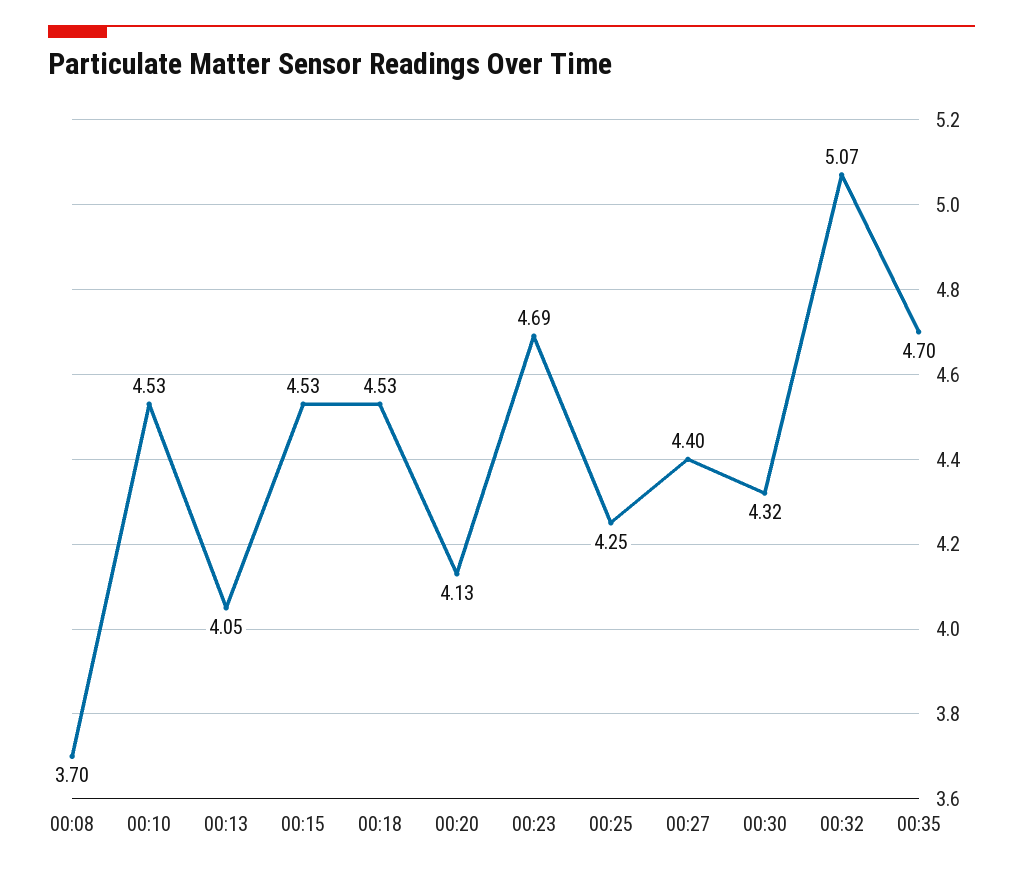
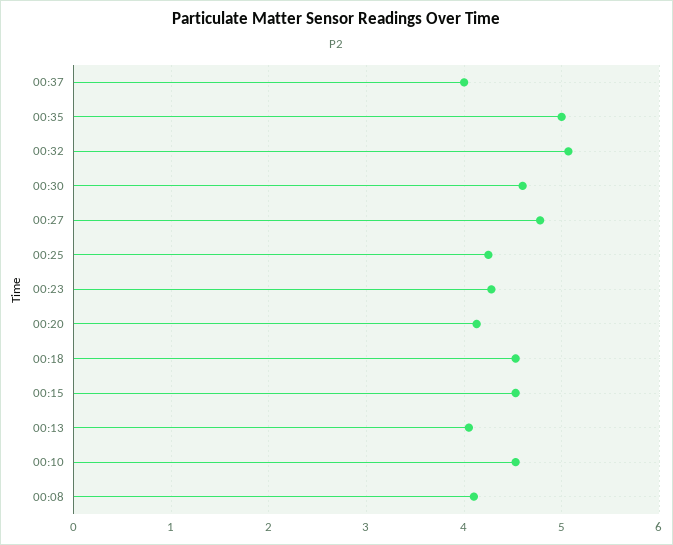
00:08: 3.7 -> 4.1
00:23: 4.69 -> 4.3
00:27: 4.4 -> 4.8
00:30: 4.32 -> 4.6
00:35: 4.7 -> 5
00:37: none -> 4

